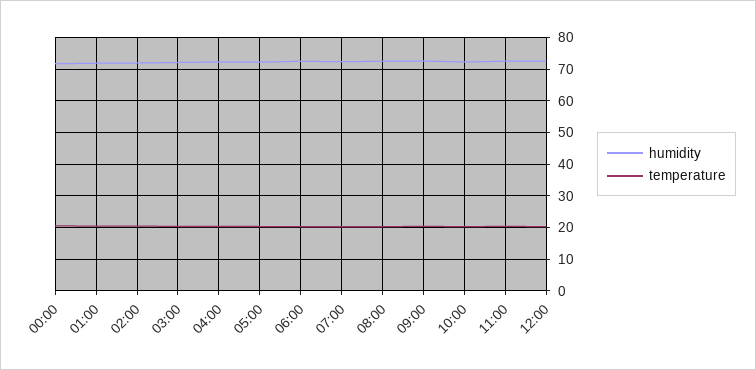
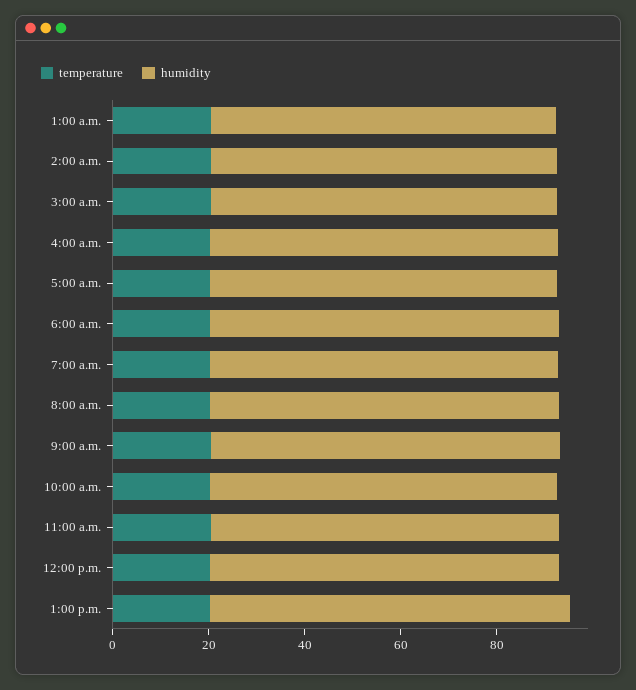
humidity, 00:00: 72 -> none
temperature, 00:00: 20 -> none
temperature, 1:00 p.m.: none -> 20
humidity, 1:00 p.m.: none -> 75

